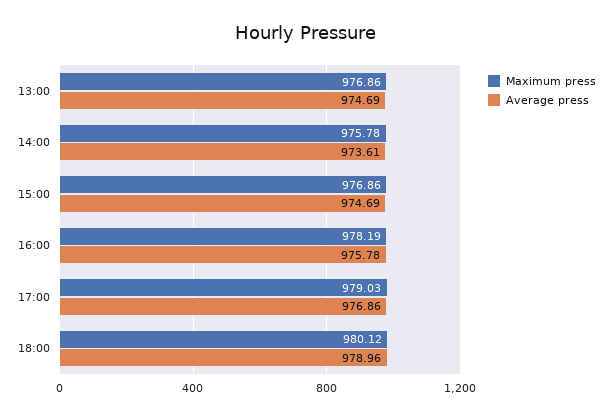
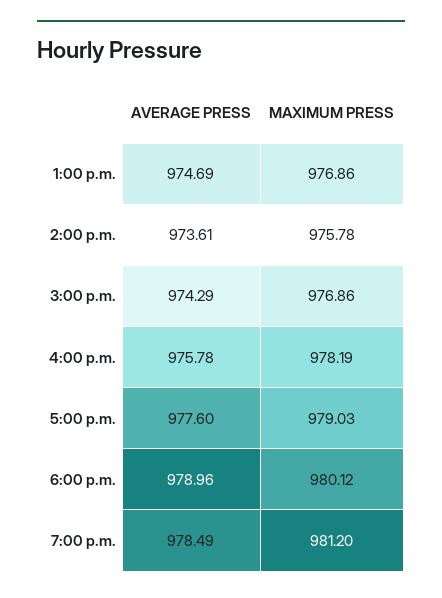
Average press, 15:00: 974.69 -> 974.29
Average press, 17:00: 976.86 -> 977.6
Average press, 7:00 p.m.: none -> 978.49
Maximum press, 7:00 p.m.: none -> 981.2

